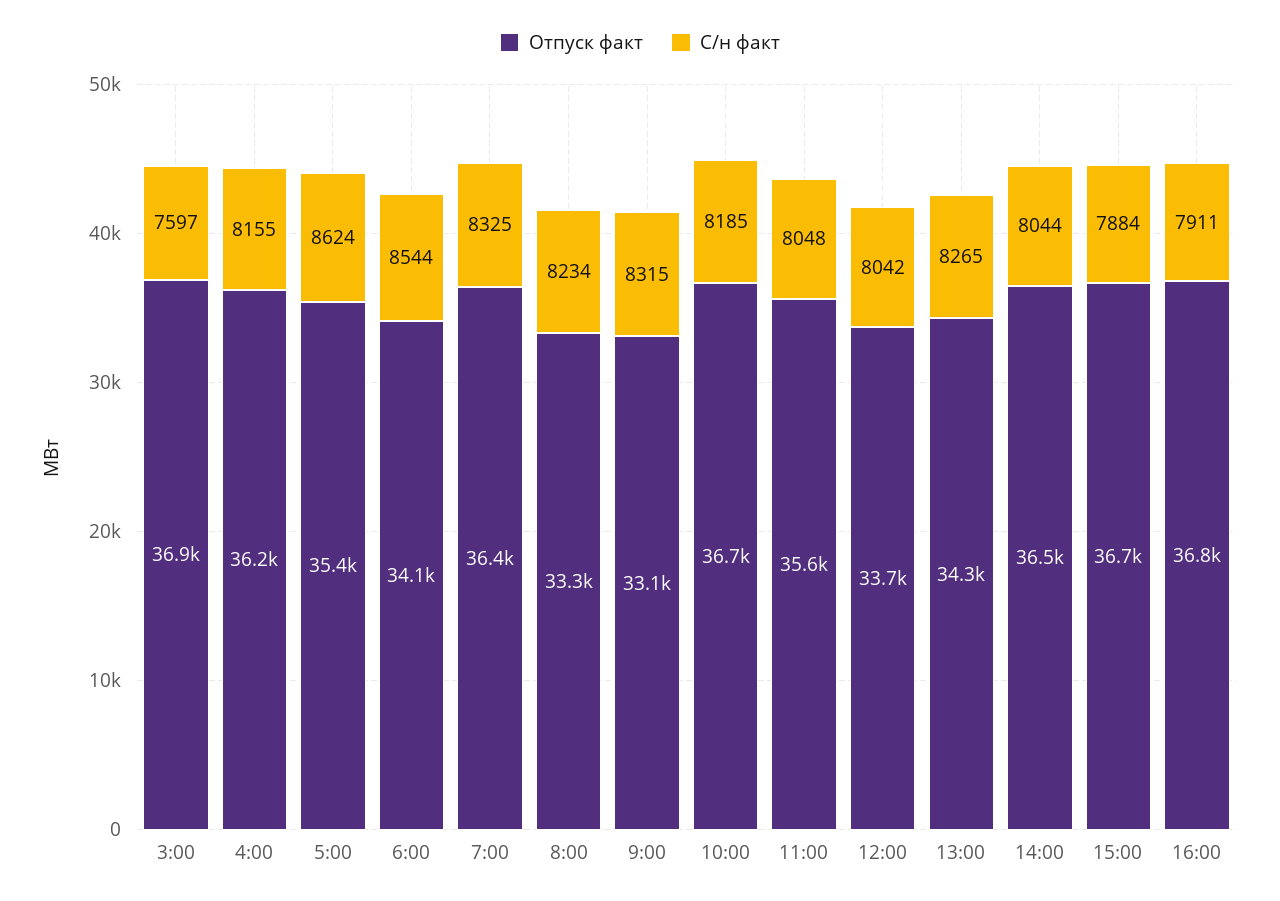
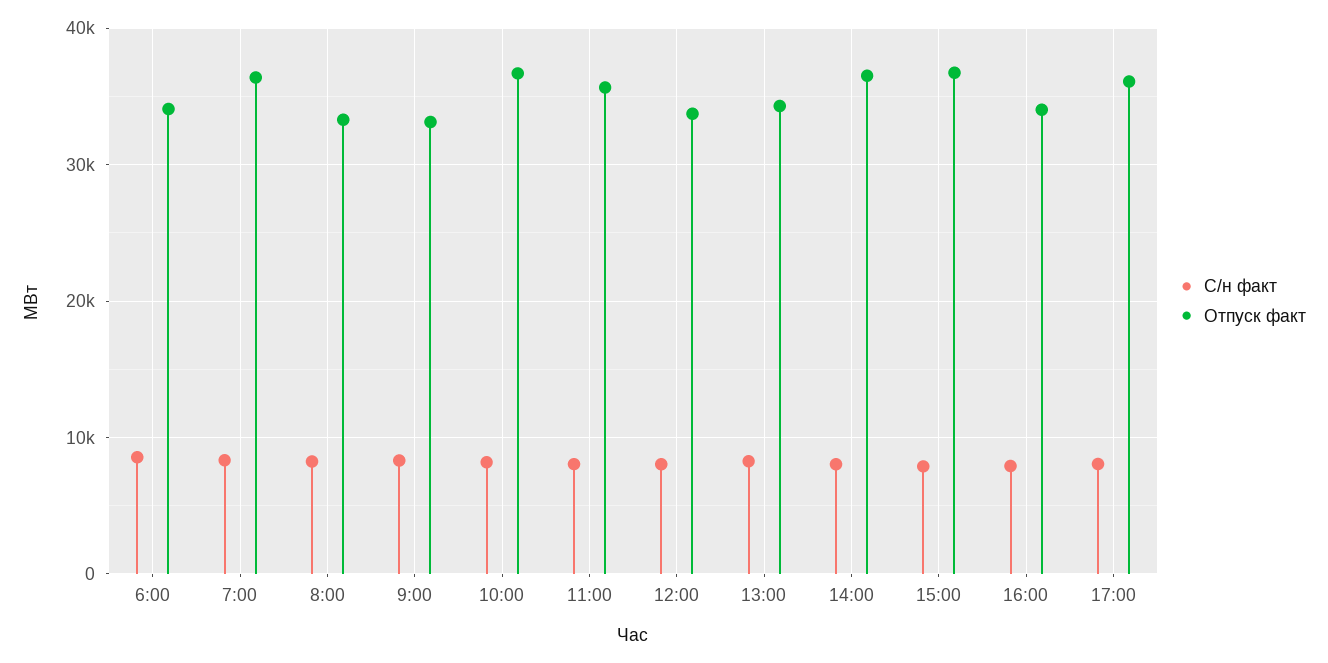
Отпуск факт, 3:00: 36900 -> none
С/н факт, 3:00: 7597 -> none
Отпуск факт, 4:00: 36200 -> none
С/н факт, 4:00: 8155 -> none
Отпуск факт, 5:00: 35400 -> none
С/н факт, 5:00: 8624 -> none
Отпуск факт, 16:00: 36800 -> 34000
С/н факт, 17:00: none -> 8000
Отпуск факт, 17:00: none -> 36000

